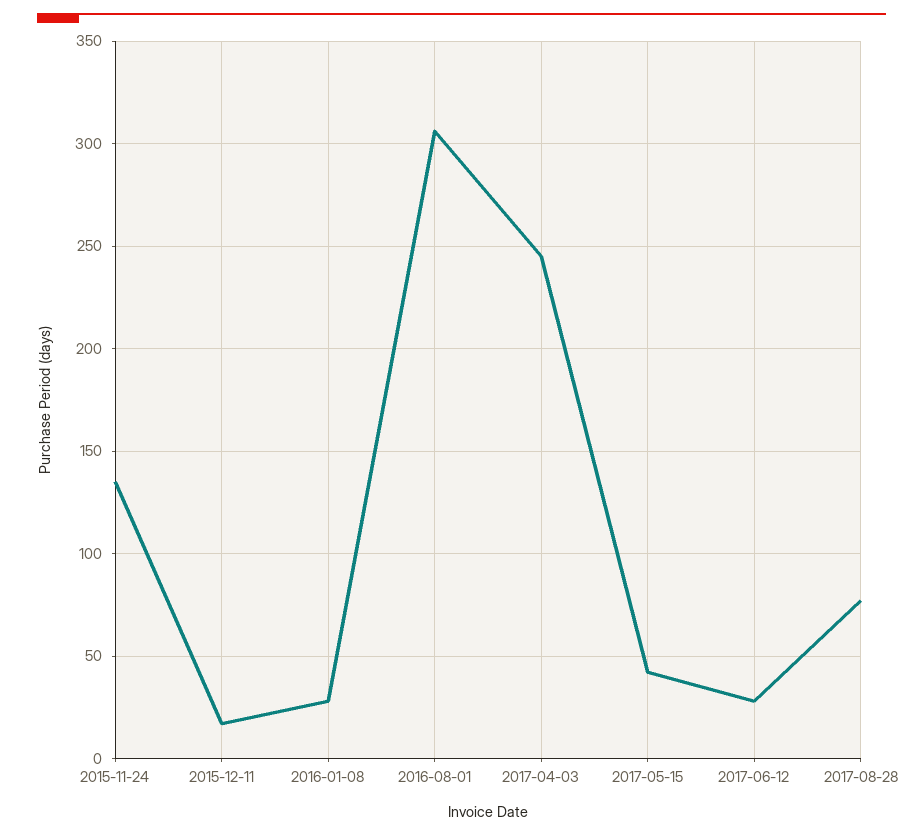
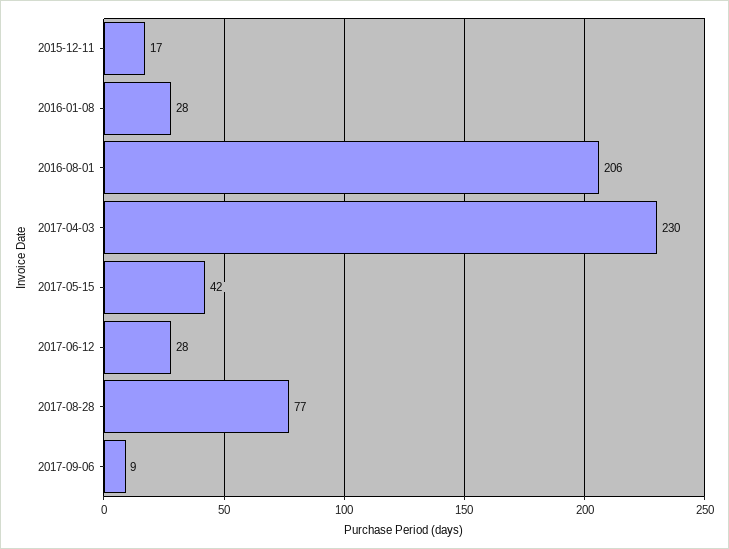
2015-11-24: 135 -> none
2016-08-01: 305 -> 206
2017-04-03: 245 -> 230
2017-09-06: none -> 9

